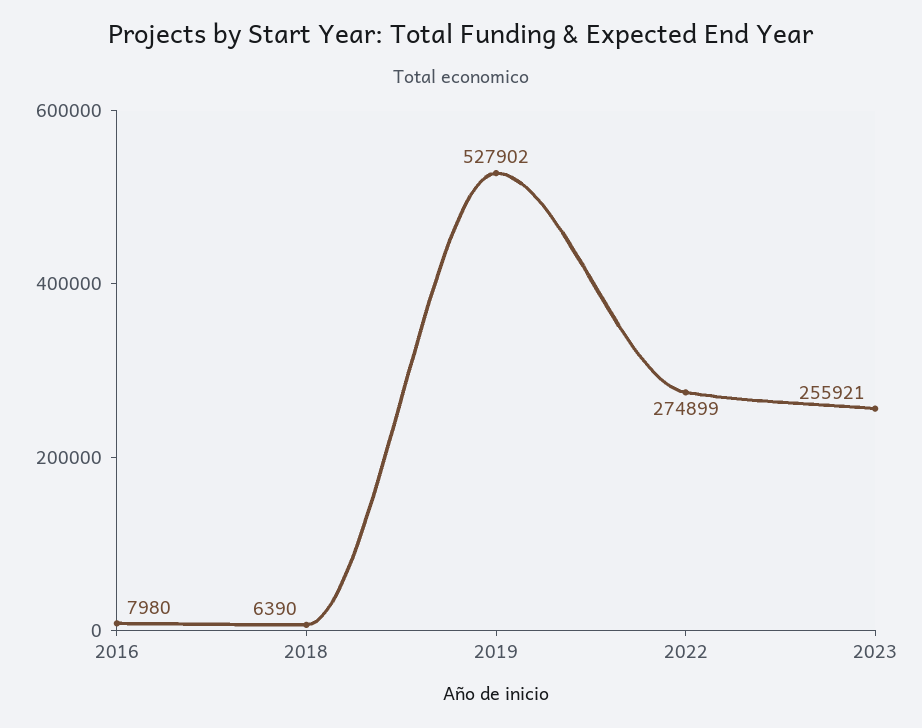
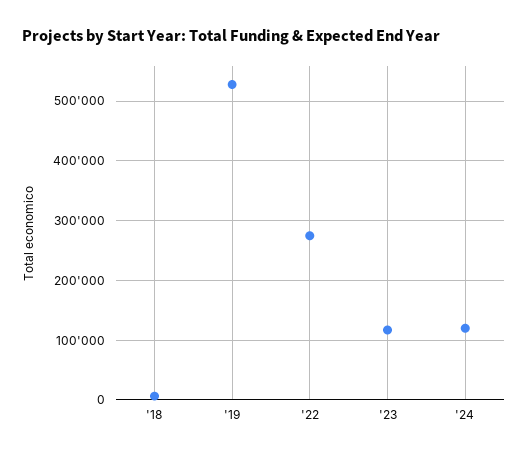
2016: 7980 -> none
2023: 255921 -> 120000
'24: none -> 120000

